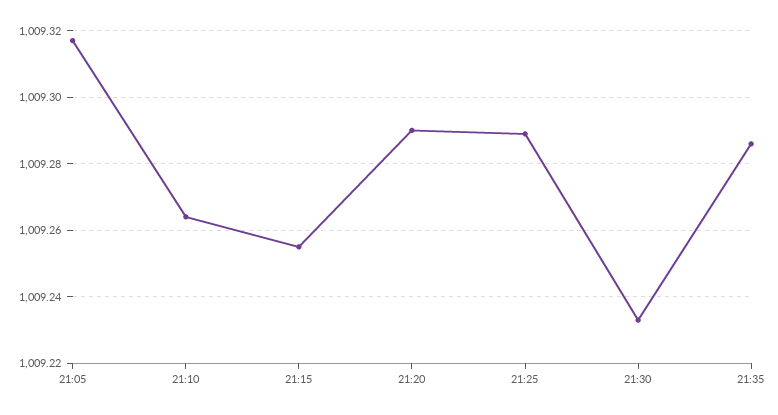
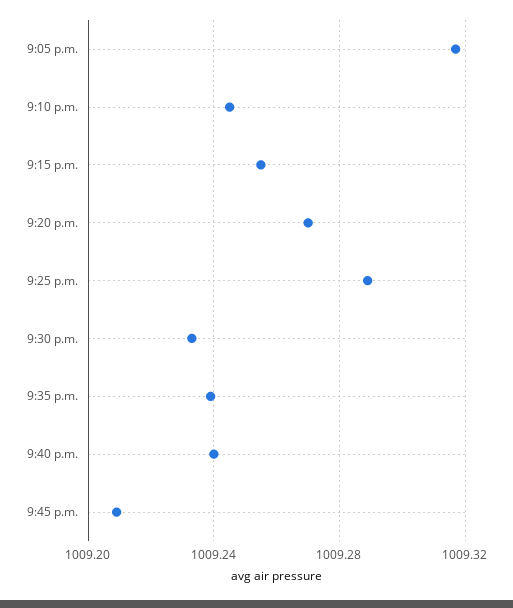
21:10: 1009.265 -> 1009.245
21:20: 1009.29 -> 1009.27
21:35: 1009.285 -> 1009.24
9:40 p.m.: none -> 1009.24
9:45 p.m.: none -> 1009.21

